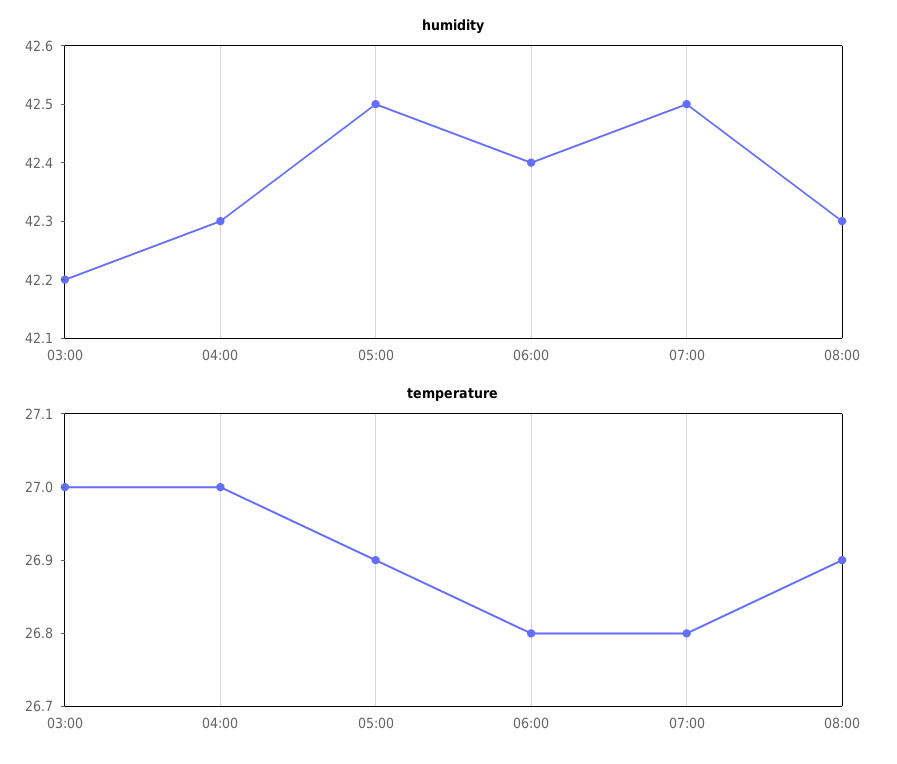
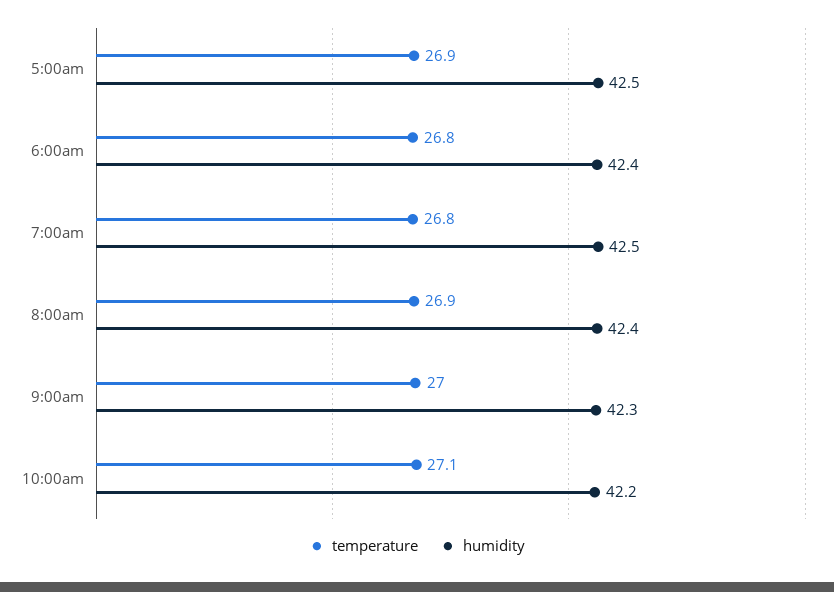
humidity, 03:00: 42.2 -> none
humidity, 04:00: 42.3 -> none
humidity, 08:00: 42.3 -> 42.4
temperature, 03:00: 27 -> none
temperature, 04:00: 27 -> none
temperature, 9:00am: none -> 27
humidity, 9:00am: none -> 42.3
temperature, 10:00am: none -> 27.1
humidity, 10:00am: none -> 42.2

